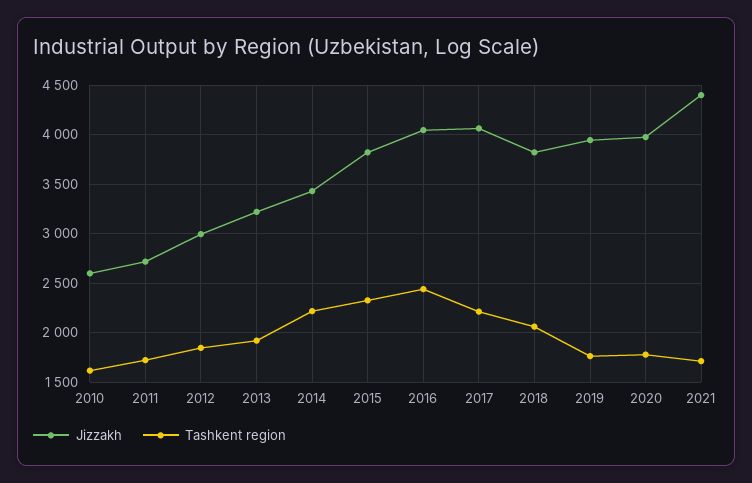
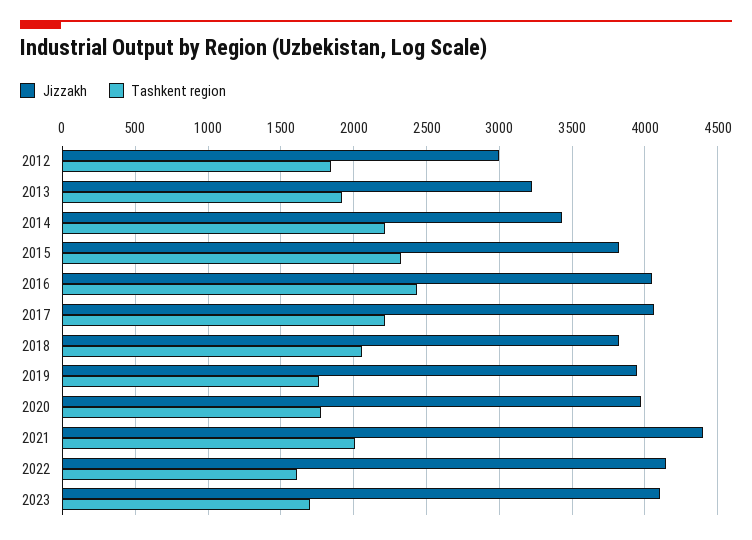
Jizzakh, 2010: 2600 -> none
Tashkent region, 2010: 1600 -> none
Jizzakh, 2011: 2700 -> none
Tashkent region, 2011: 1700 -> none
Tashkent region, 2021: 1700 -> 2000
Jizzakh, 2022: none -> 4150
Tashkent region, 2022: none -> 1600
Jizzakh, 2023: none -> 4100
Tashkent region, 2023: none -> 1700

